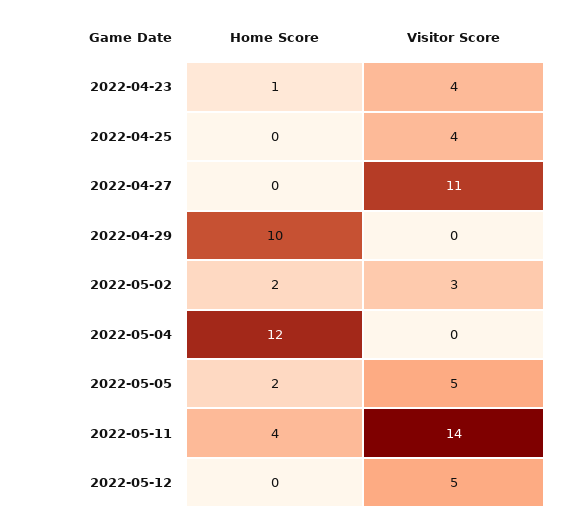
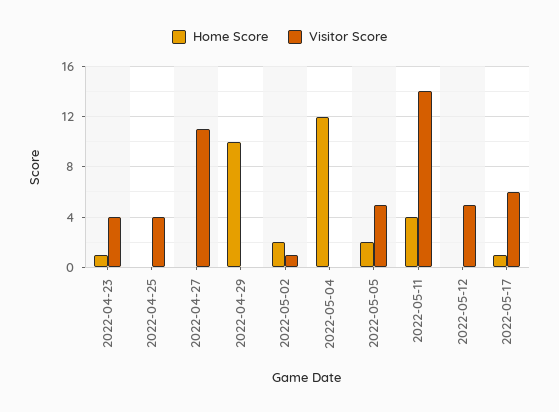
Visitor Score, 2022-05-02: 3 -> 1
Home Score, 2022-05-17: none -> 1
Visitor Score, 2022-05-17: none -> 6

